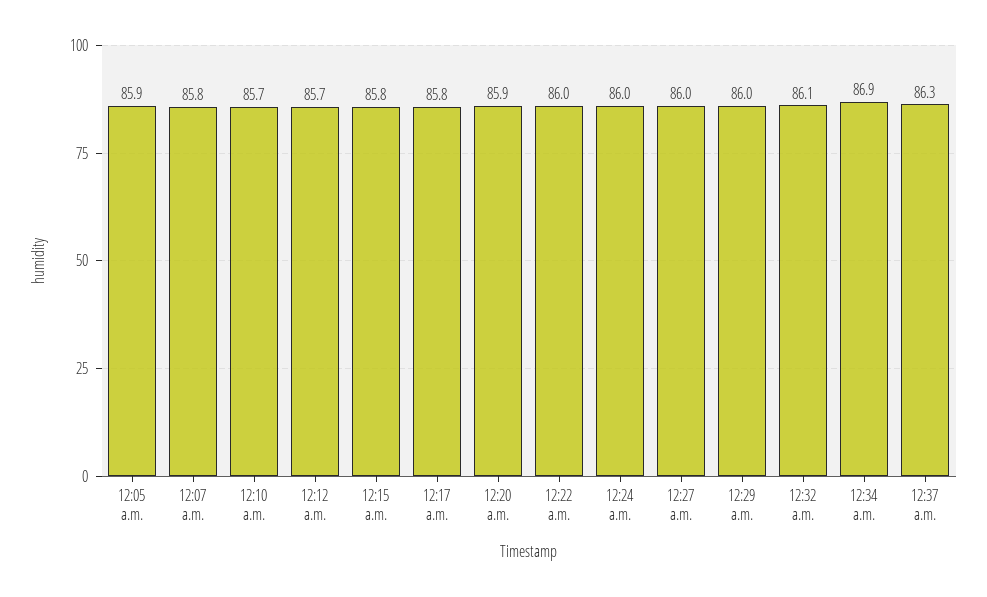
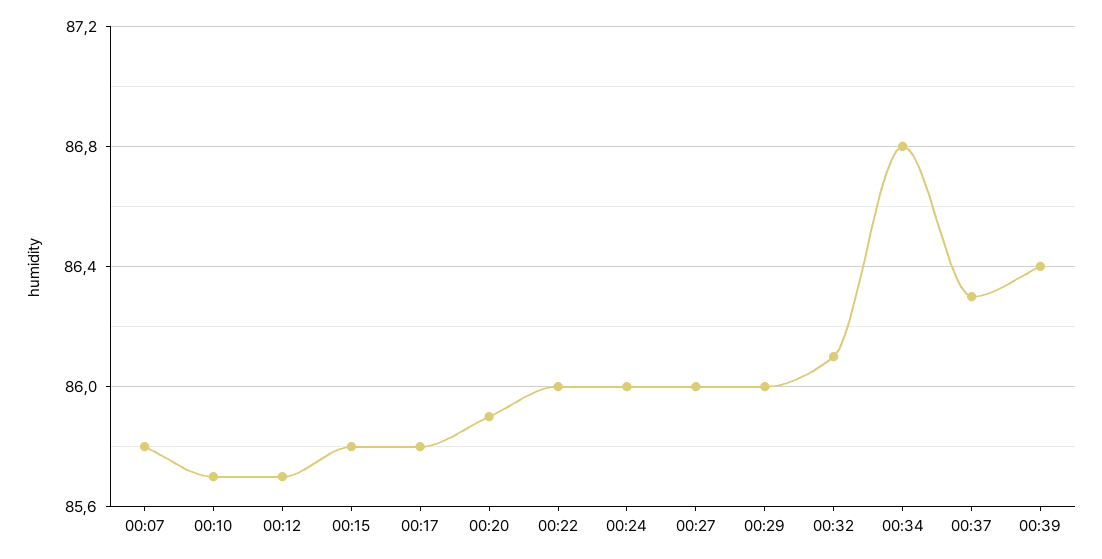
12:05 a.m.: 85.9 -> none
12:34 a.m.: 86.9 -> 86.8
00:39: none -> 86.4

